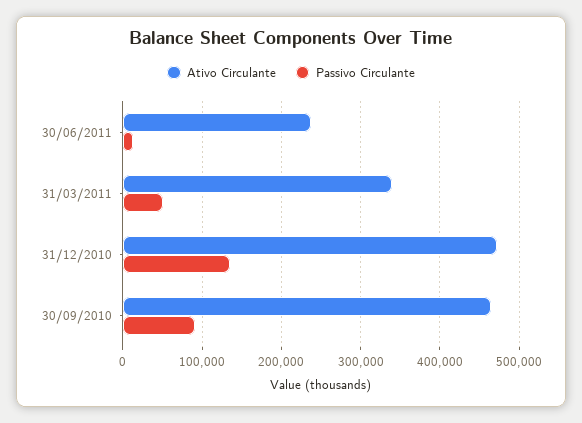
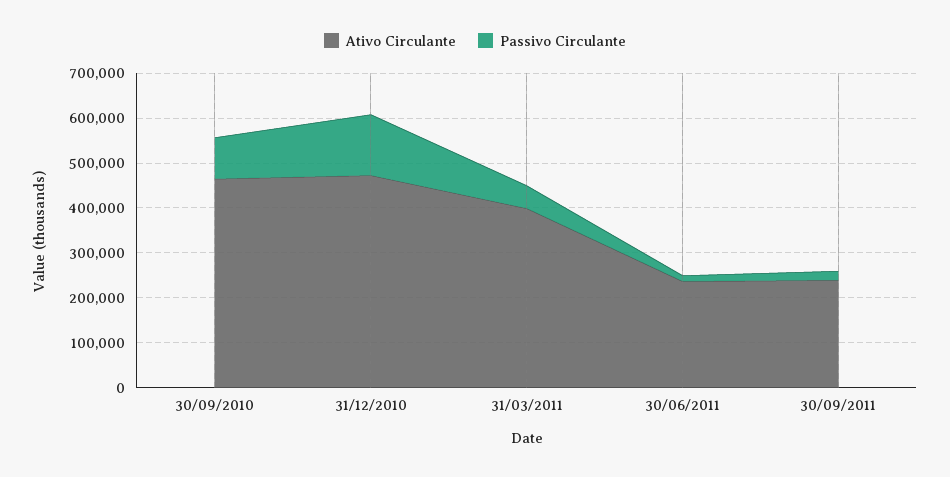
Ativo Circulante, 31/03/2011: 340000 -> 400000
Ativo Circulante, 30/09/2011: none -> 240000
Passivo Circulante, 30/09/2011: none -> 20000

